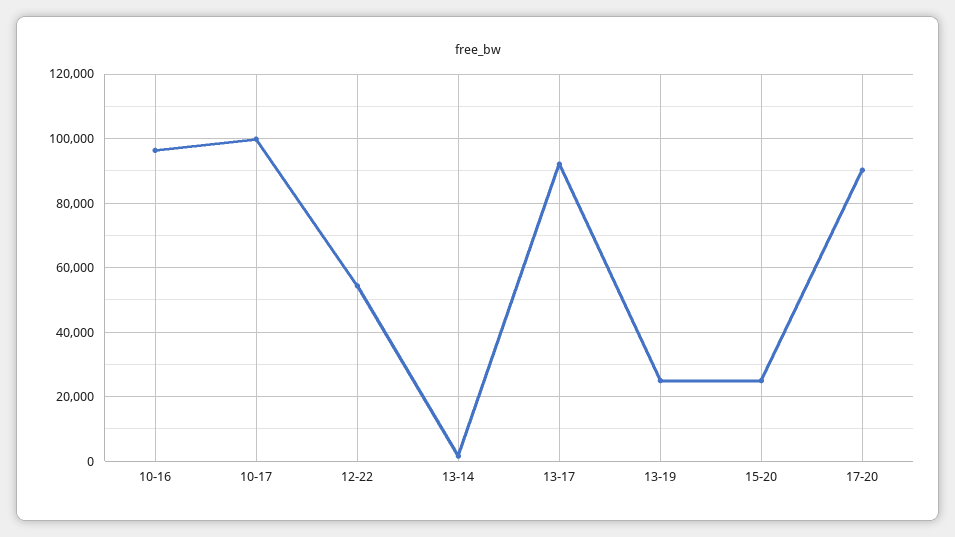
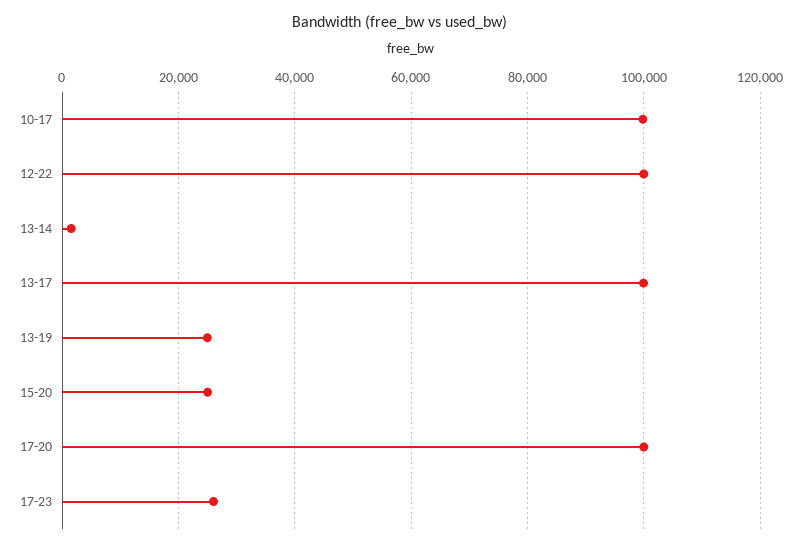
10-16: 96000 -> none
12-22: 54000 -> 100000
13-17: 92000 -> 100000
17-20: 90000 -> 100000
17-23: none -> 26000

